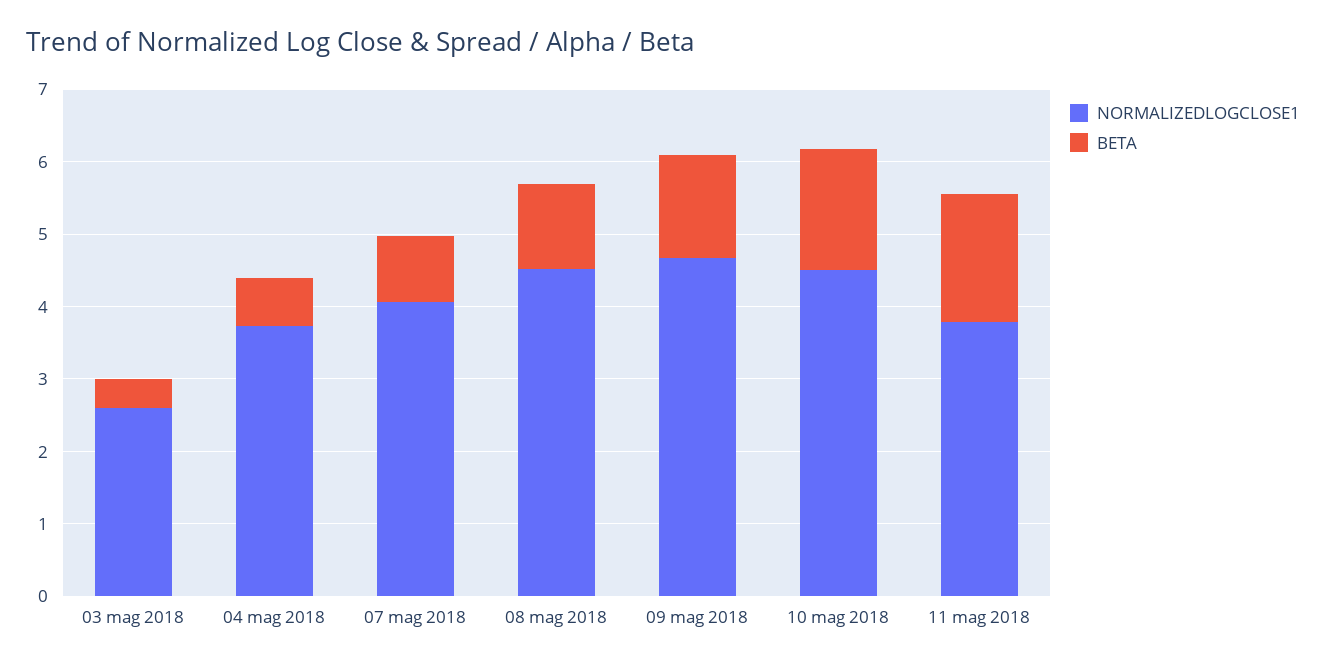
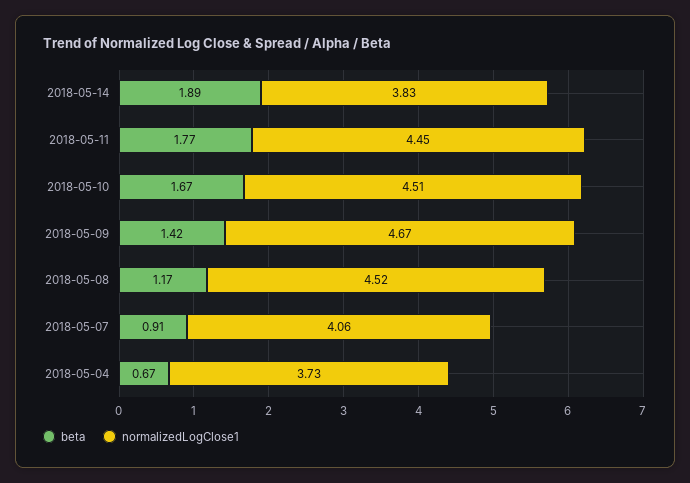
NORMALIZEDLOGCLOSE1, 03 mag 2018: 2.6 -> none
BETA, 03 mag 2018: 0.4 -> none
NORMALIZEDLOGCLOSE1, 11 mag 2018: 3.8 -> 4.45
BETA, 2018-05-14: none -> 1.89
NORMALIZEDLOGCLOSE1, 2018-05-14: none -> 3.83

